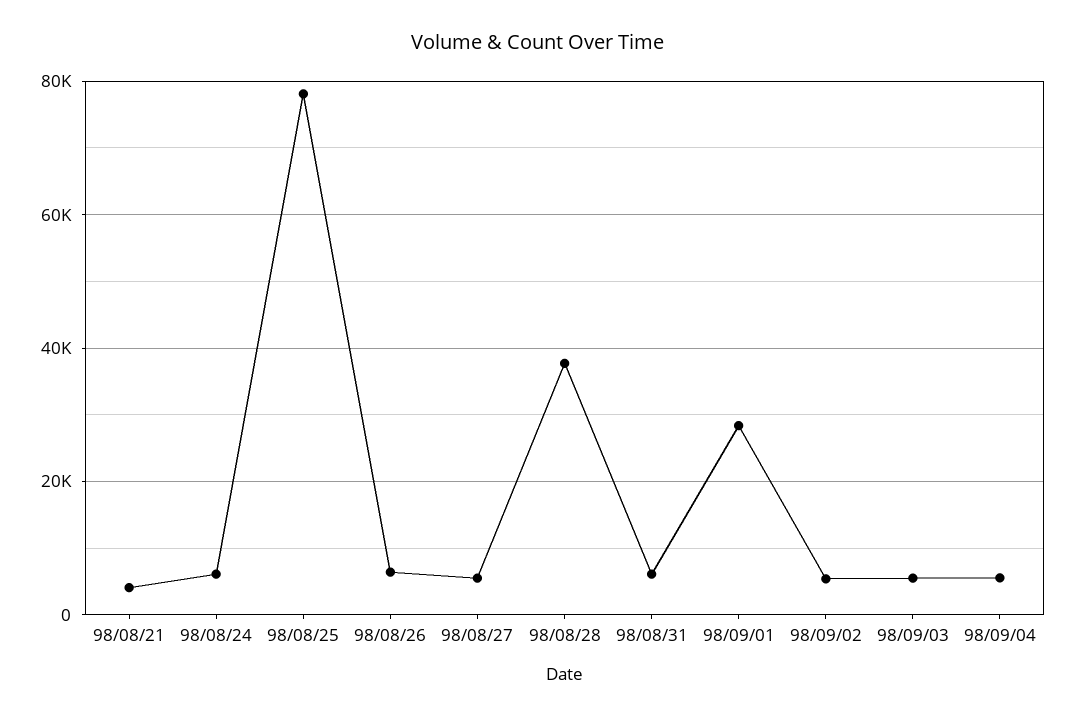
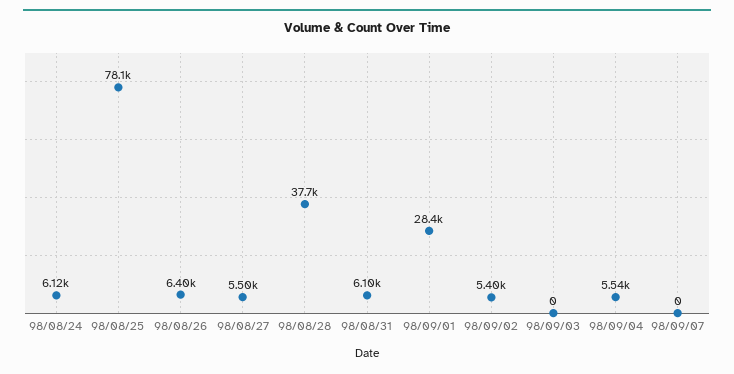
98/08/21: 4000 -> none
98/09/03: 6000 -> 0
98/09/07: none -> 0

